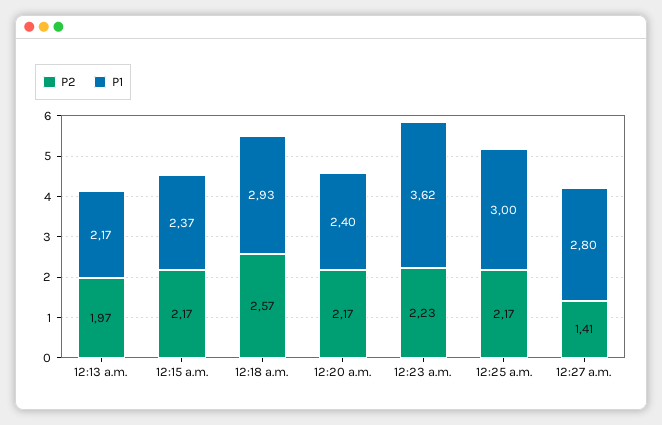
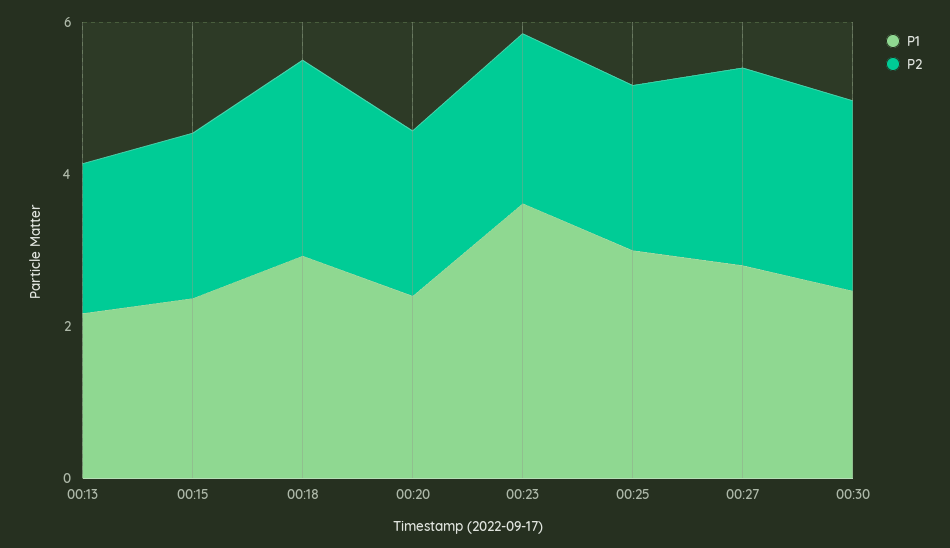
P2, 12:27 a.m.: 1.41 -> 2.5
P1, 00:30: none -> 2.5
P2, 00:30: none -> 2.5

